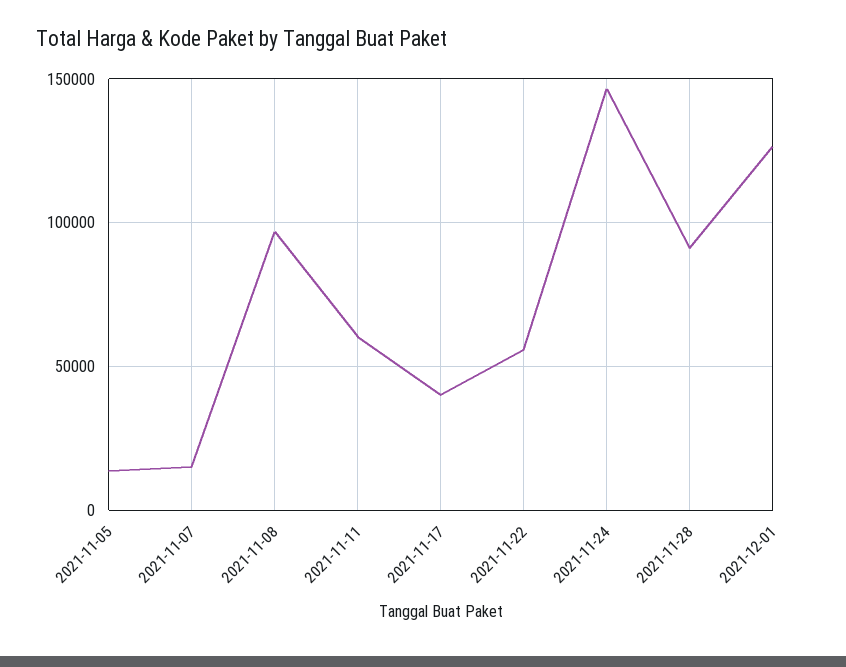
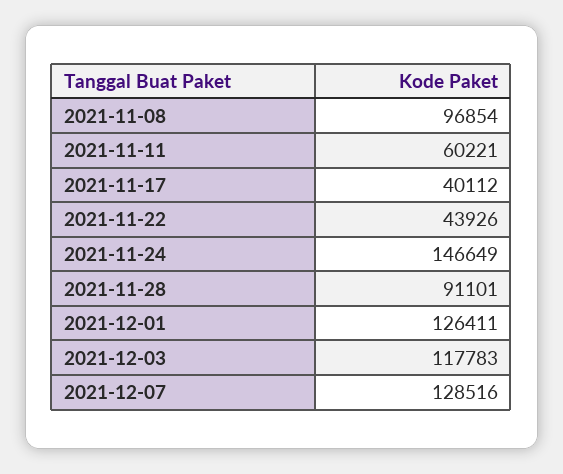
2021-11-05: 15000 -> none
2021-11-07: 15000 -> none
2021-11-22: 55000 -> 43926
2021-12-03: none -> 117783
2021-12-07: none -> 128516

